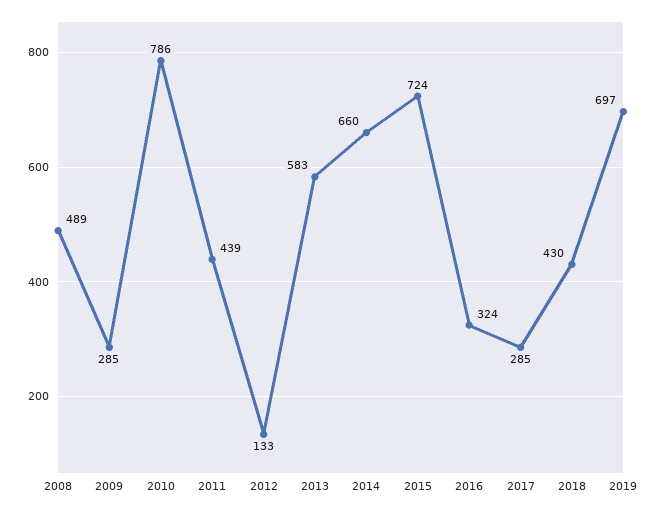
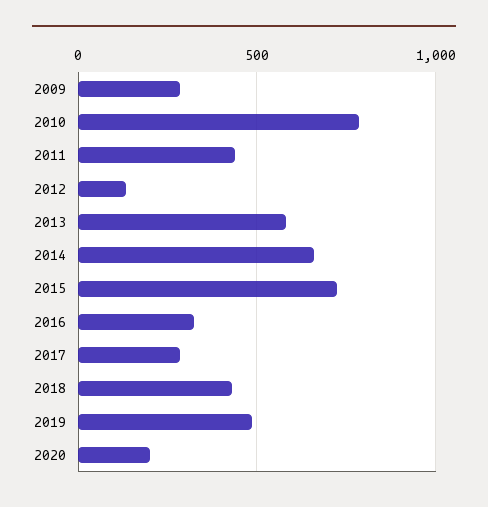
2008: 489 -> none
2019: 697 -> 500
2020: none -> 200

